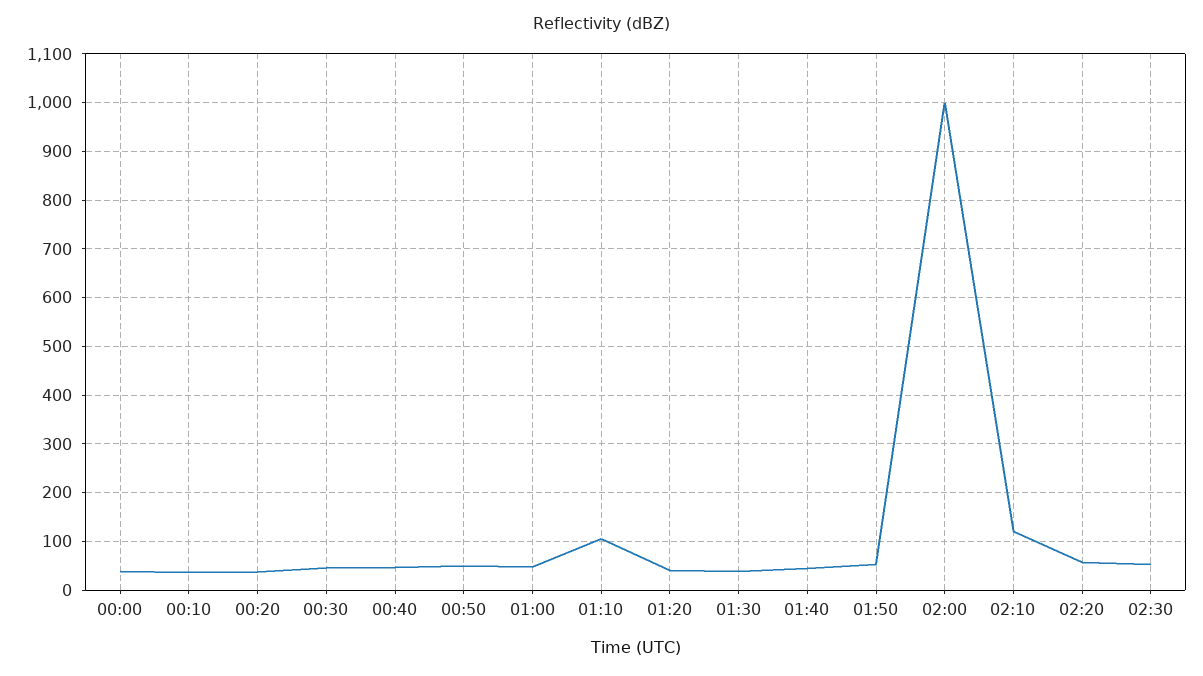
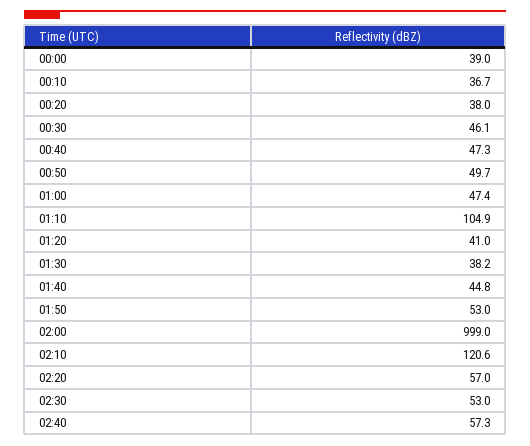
02:40: none -> 57.3

